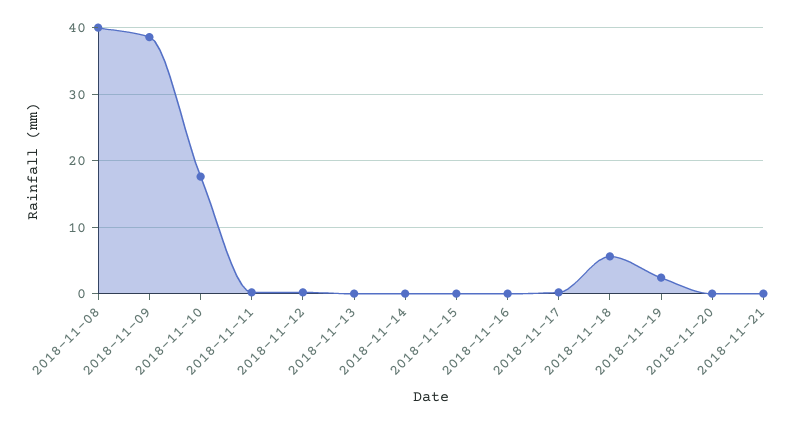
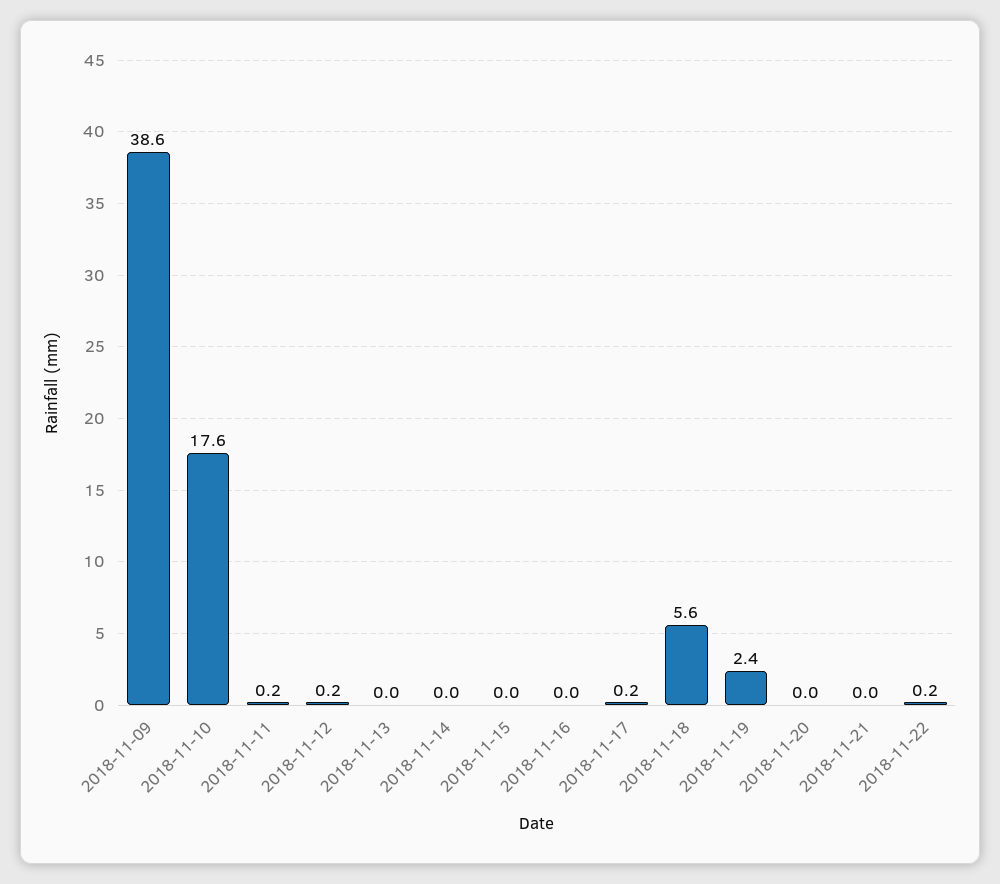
2018-11-08: 40 -> none
2018-11-22: none -> 0.2

